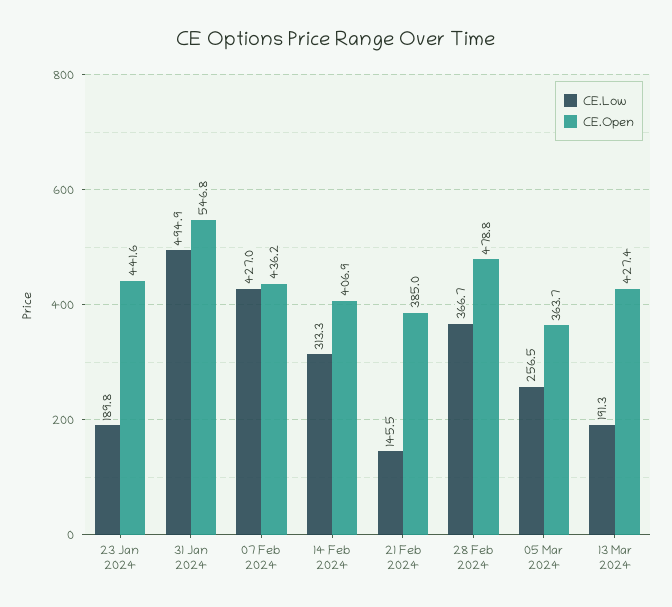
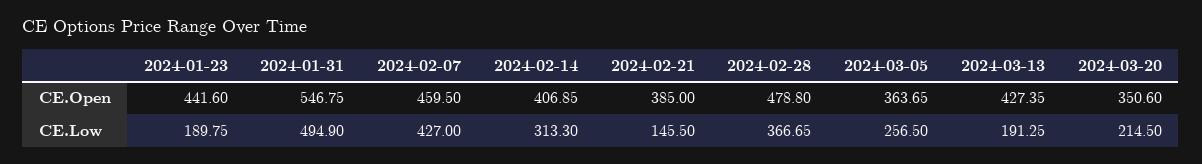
CE.Open, 07 Feb 2024: 436.2 -> 459.5
CE.Open, 2024-03-20: none -> 350.6
CE.Low, 2024-03-20: none -> 214.5

